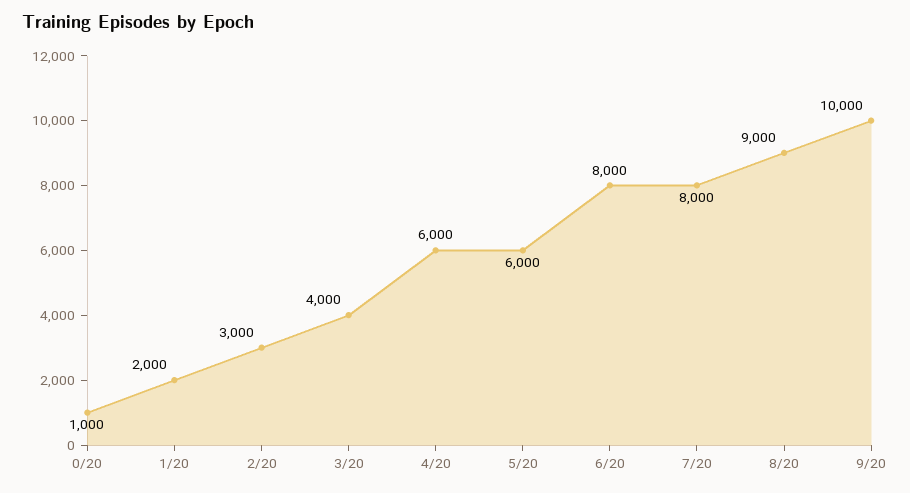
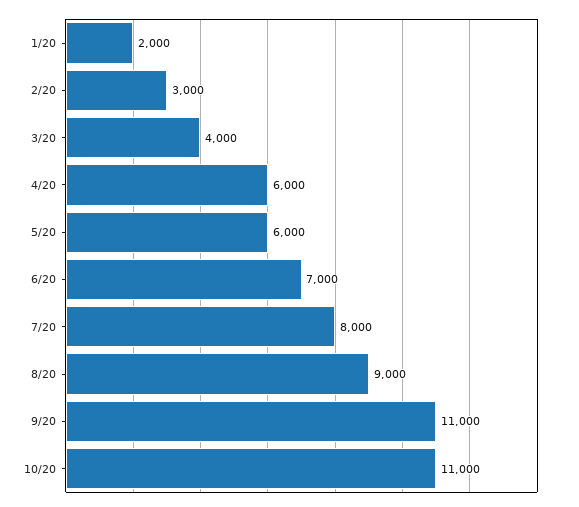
0/20: 1000 -> none
6/20: 8000 -> 7000
9/20: 10000 -> 11000
10/20: none -> 11000

